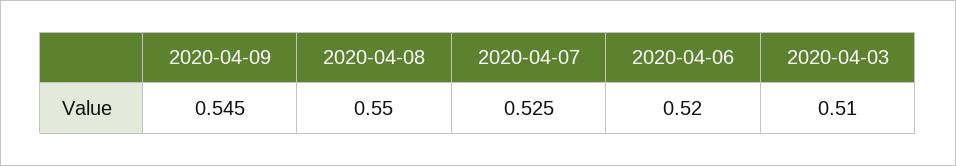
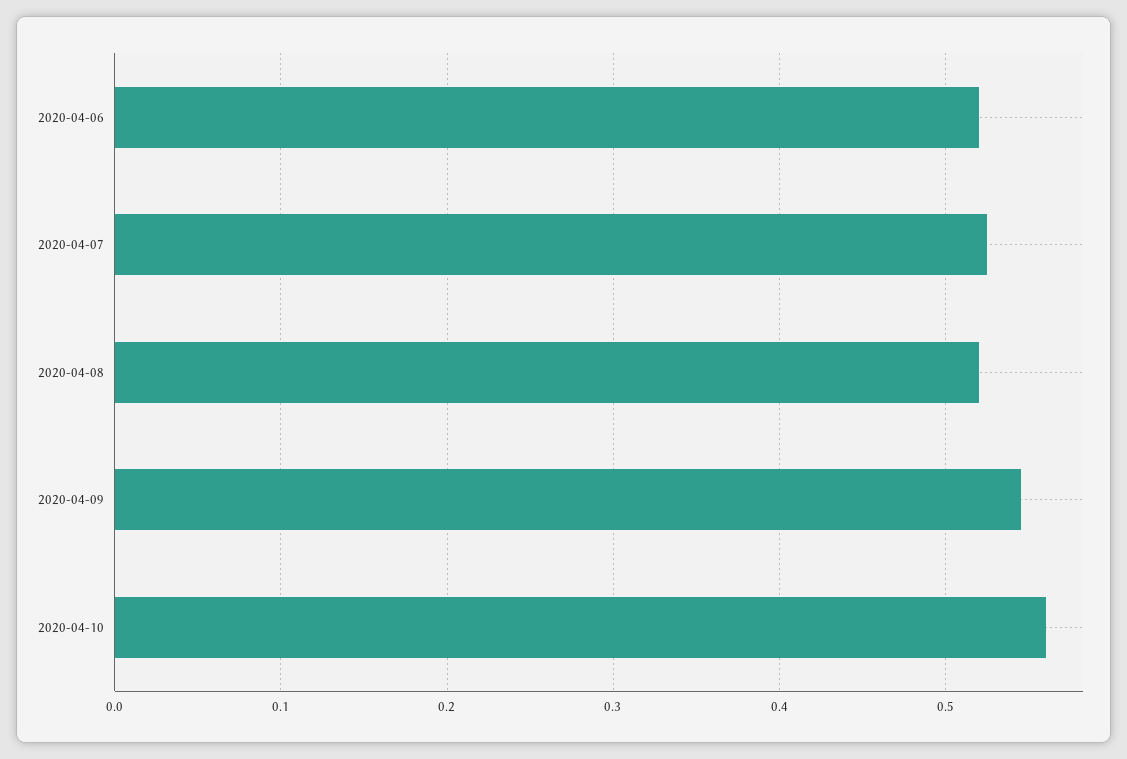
2020-04-08: 0.55 -> 0.52
2020-04-03: 0.51 -> none
2020-04-10: none -> 0.56

